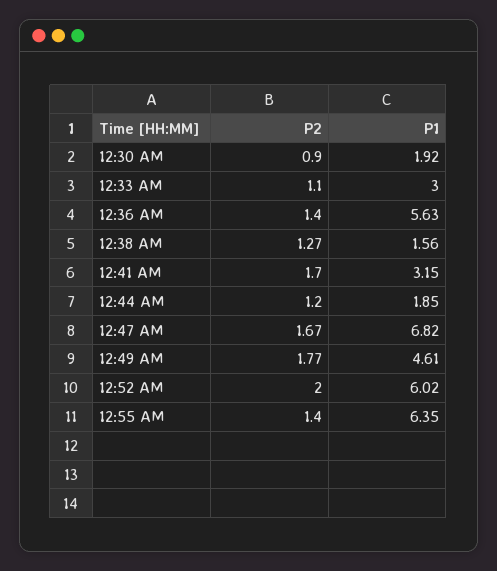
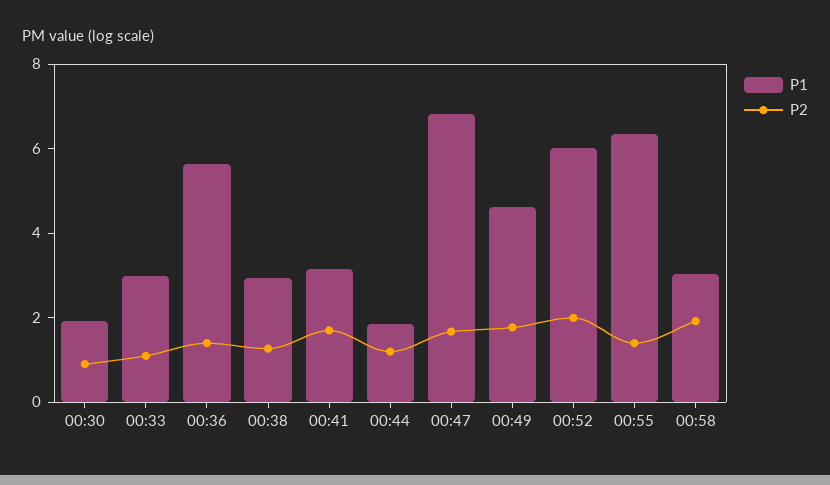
P1, 12:38 AM: 1.56 -> 3
P1, 00:58: none -> 3
P2, 00:58: none -> 2

